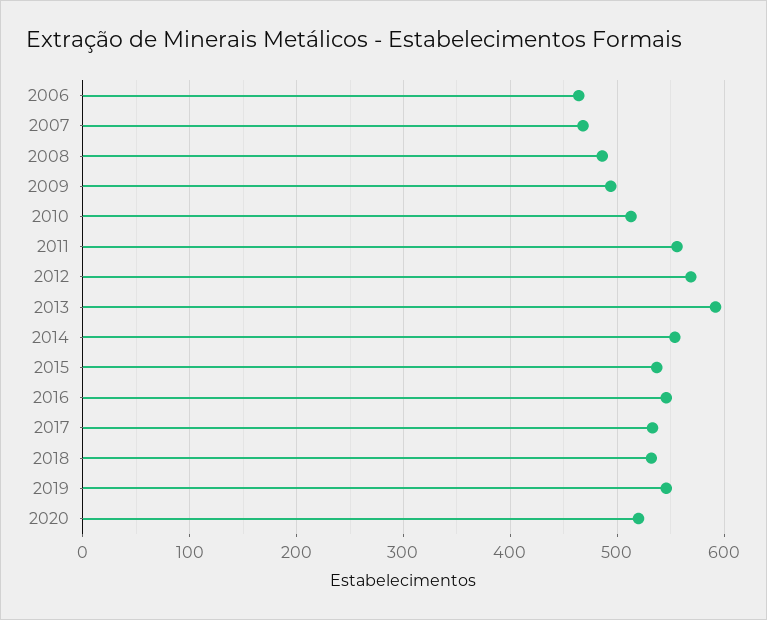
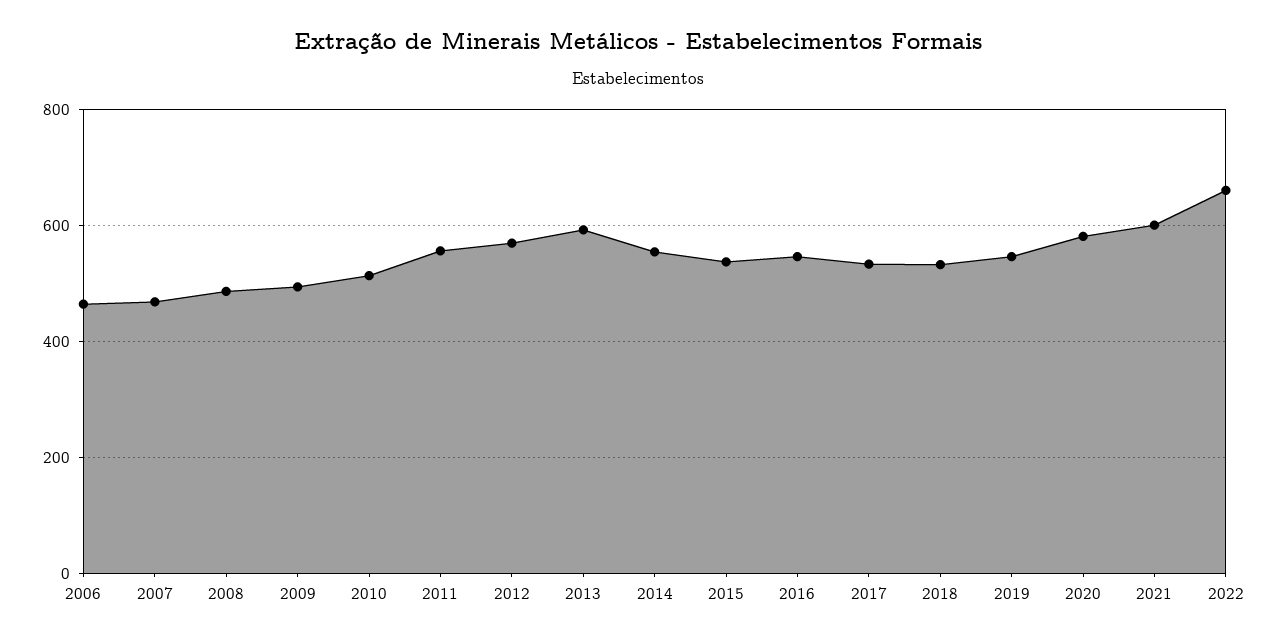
2020: 520 -> 580
2021: none -> 600
2022: none -> 660

